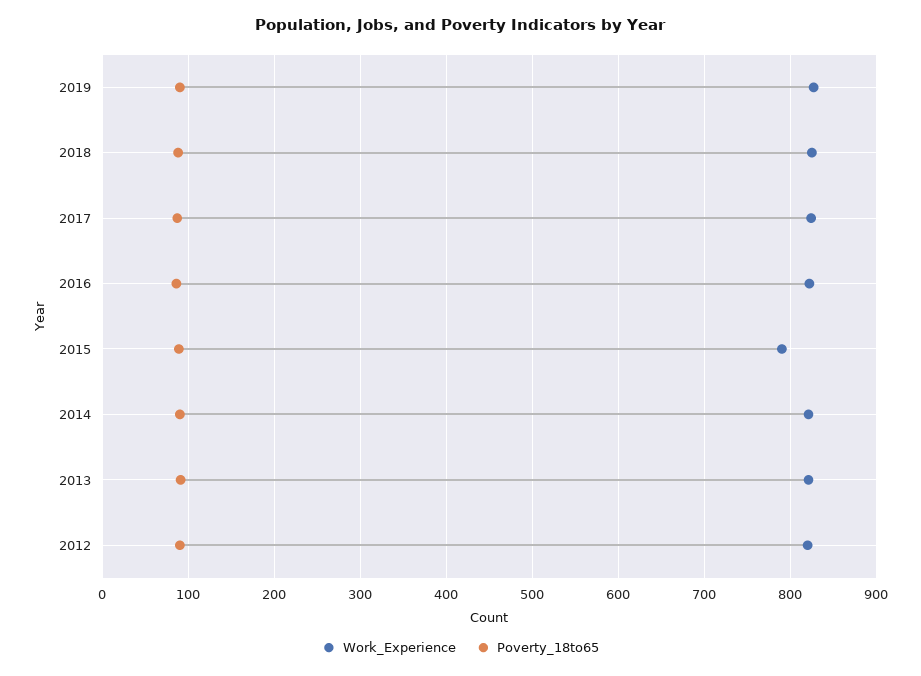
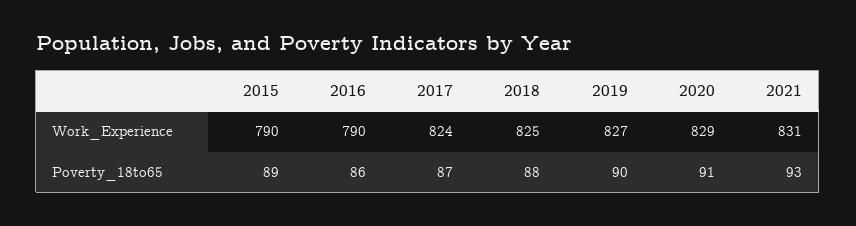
Work_Experience, 2016: 820 -> 790
Work_Experience, 2014: 820 -> none
Poverty_18to65, 2014: 90 -> none
Work_Experience, 2013: 820 -> none
Poverty_18to65, 2013: 90 -> none
Work_Experience, 2012: 820 -> none
Poverty_18to65, 2012: 90 -> none
Work_Experience, 2020: none -> 829
Work_Experience, 2021: none -> 831
Poverty_18to65, 2020: none -> 91
Poverty_18to65, 2021: none -> 93

